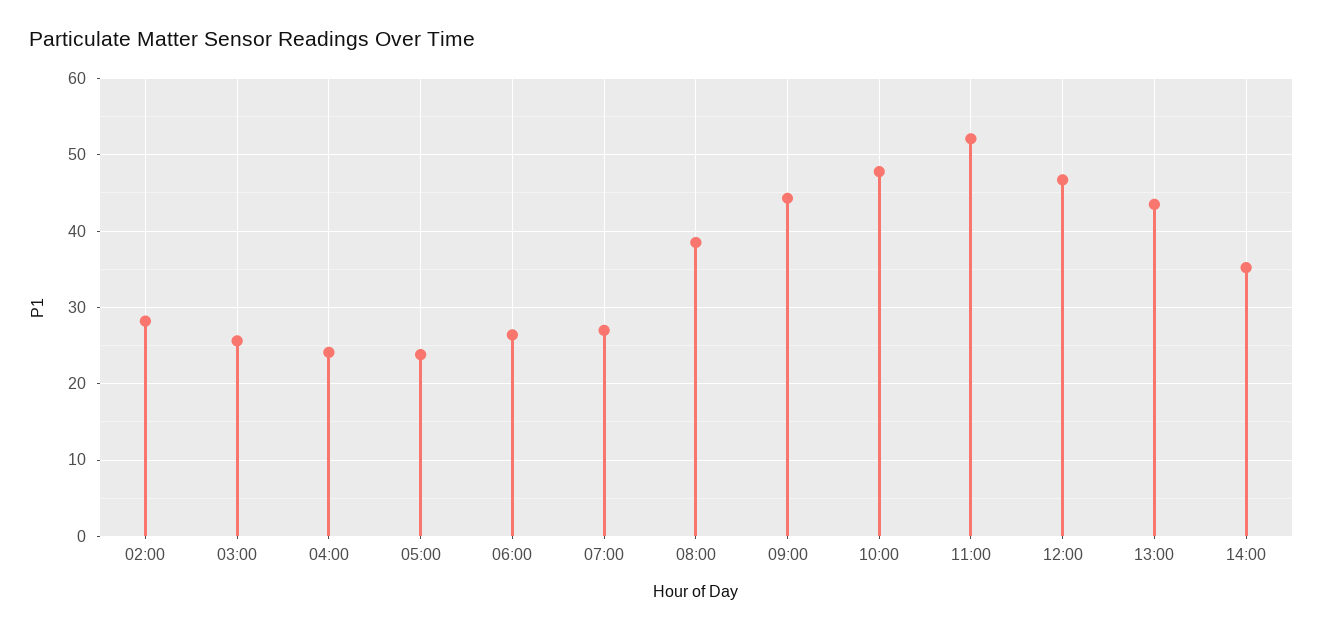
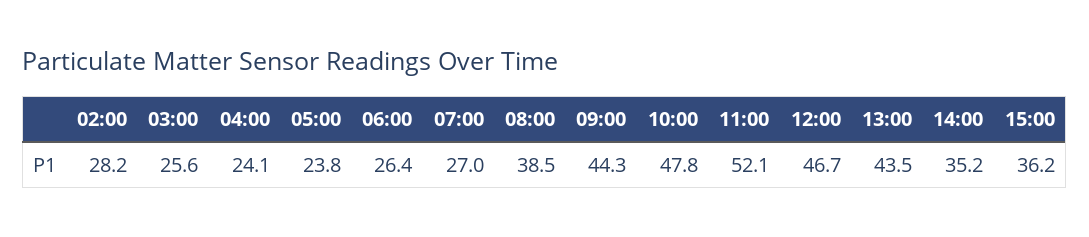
15:00: none -> 36.2

